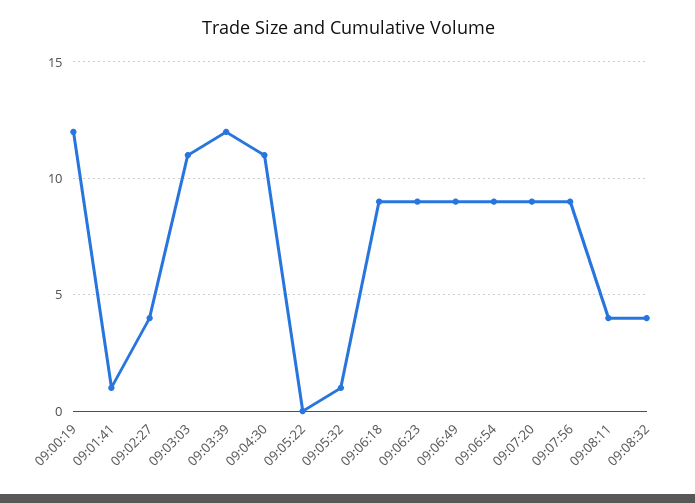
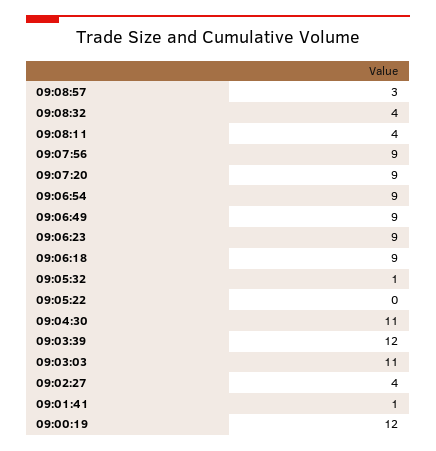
09:08:57: none -> 3

